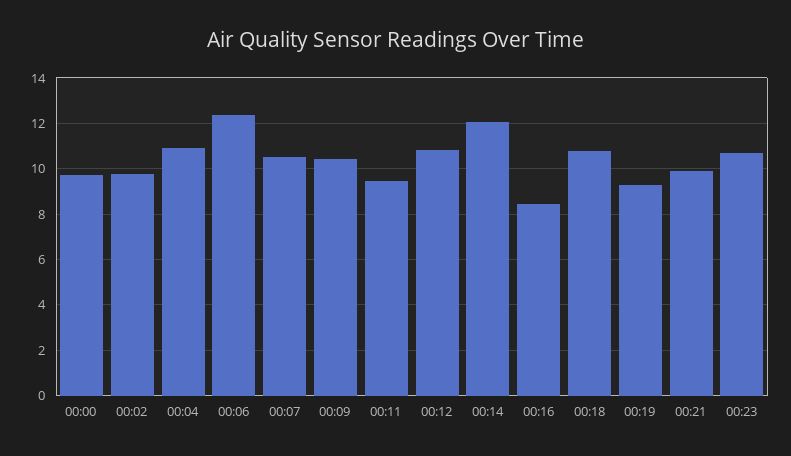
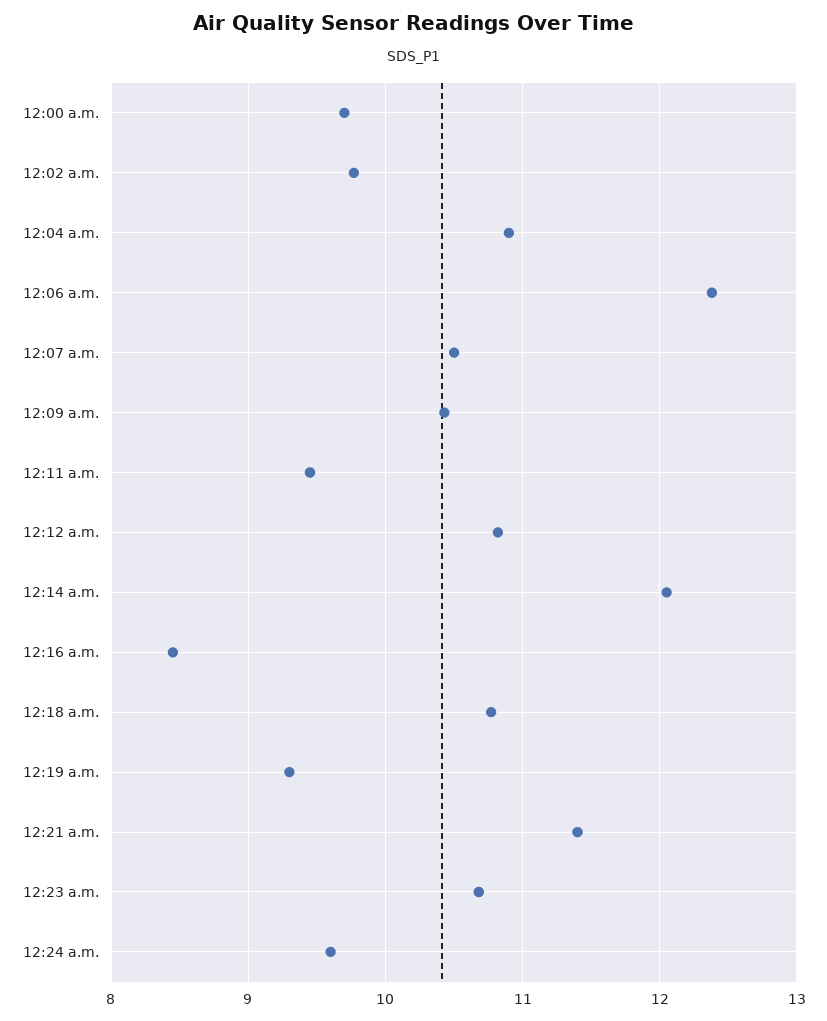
00:21: 10 -> 11.4
12:24 a.m.: none -> 9.6

